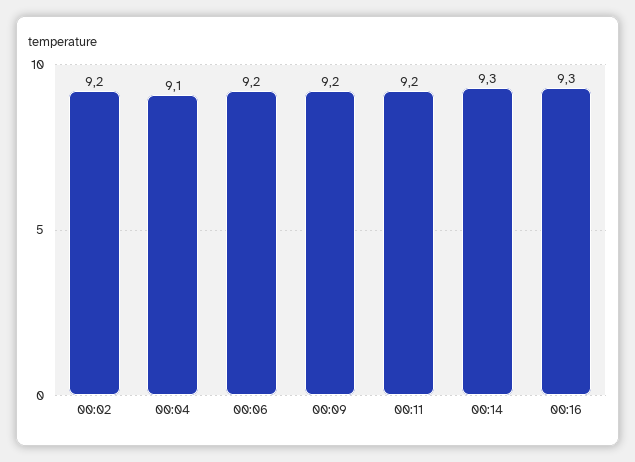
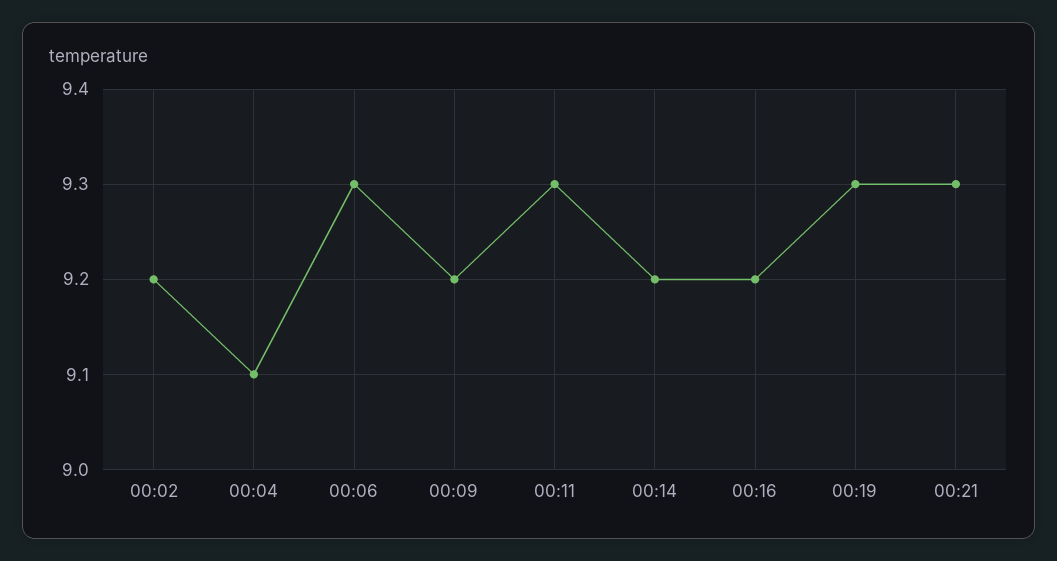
00:06: 9.2 -> 9.3
00:11: 9.2 -> 9.3
00:14: 9.3 -> 9.2
00:16: 9.3 -> 9.2
00:19: none -> 9.3
00:21: none -> 9.3

